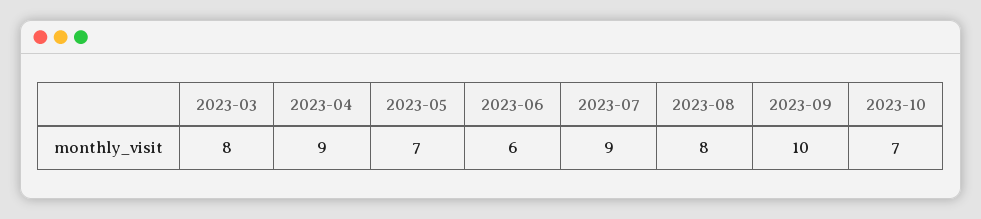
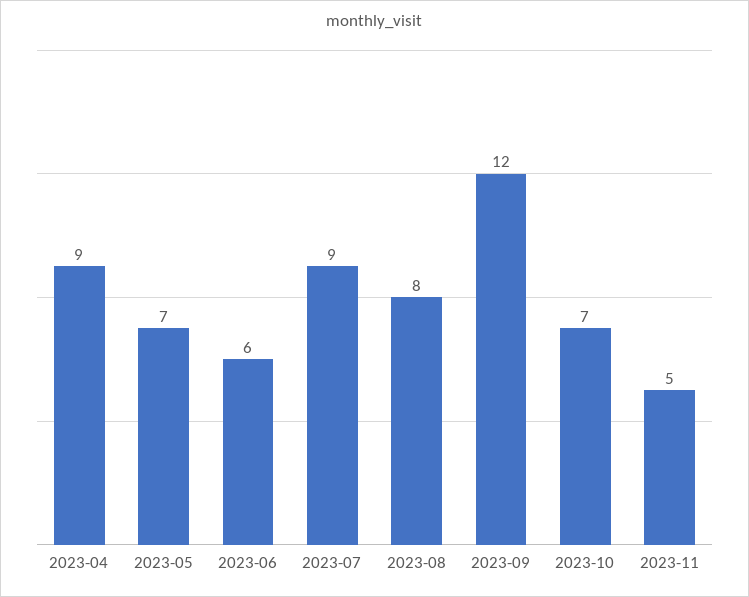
2023-03: 8 -> none
2023-09: 10 -> 12
2023-11: none -> 5

